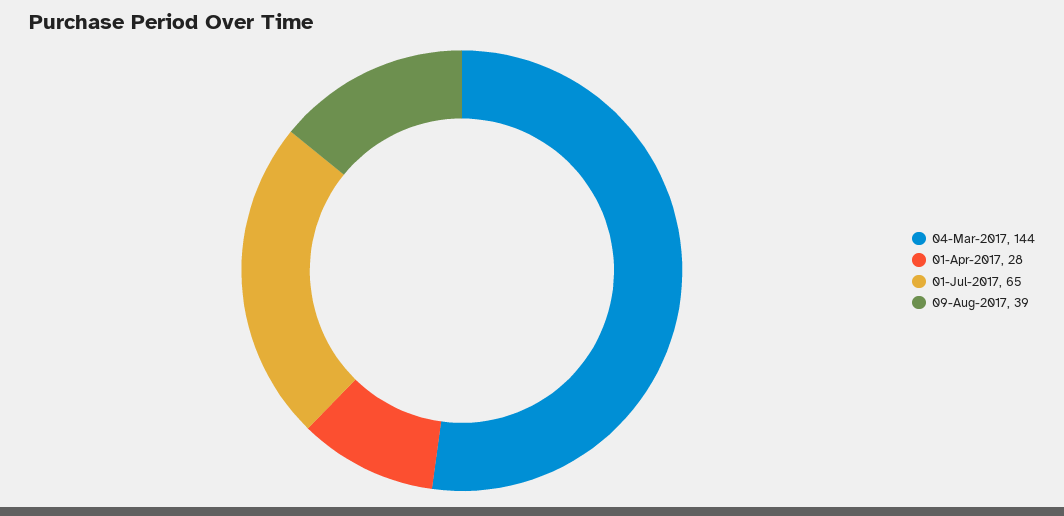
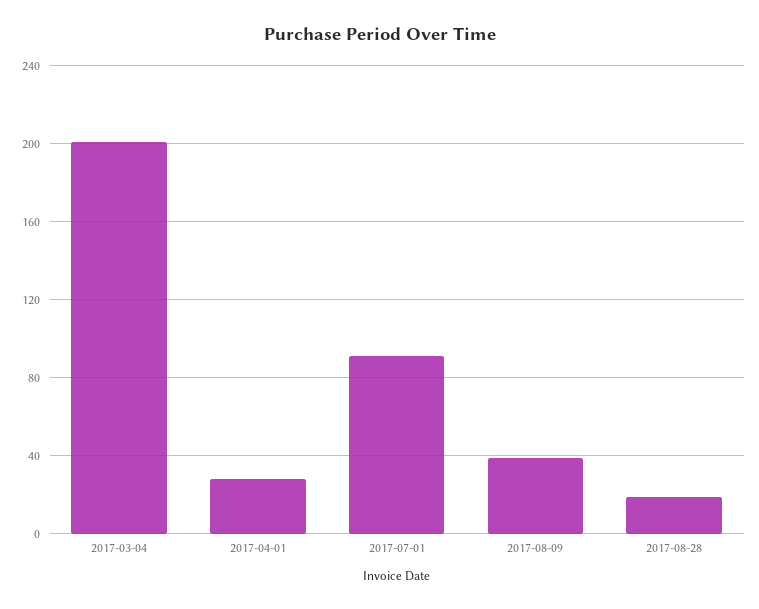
04-Mar-2017: 144 -> 200
01-Jul-2017: 65 -> 90
2017-08-28: none -> 20

